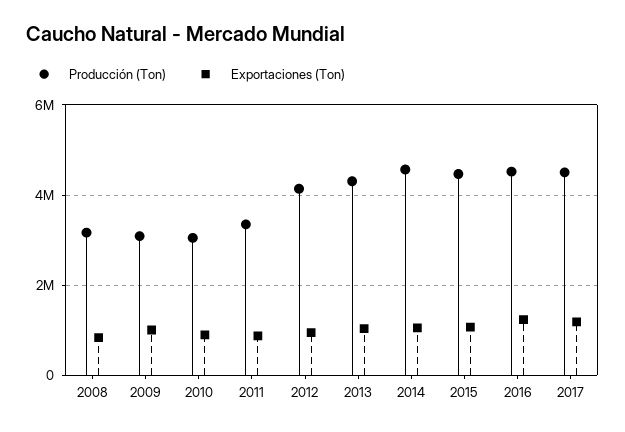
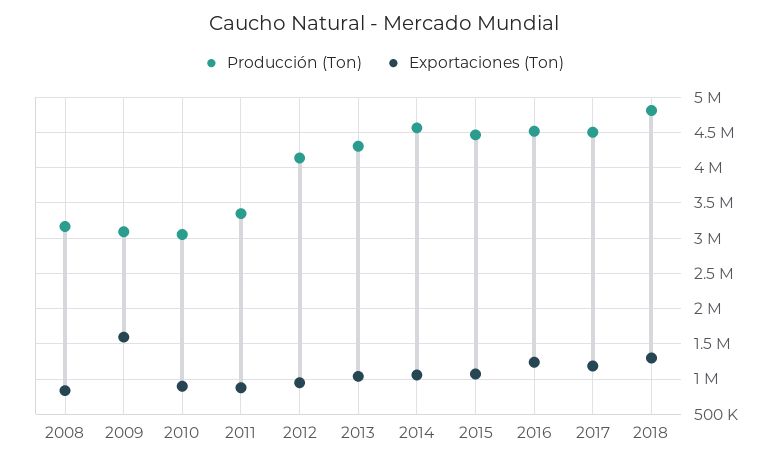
Exportaciones (Ton), 2009: 1000000 -> 1600000
Producción (Ton), 2018: none -> 4800000
Exportaciones (Ton), 2018: none -> 1300000

